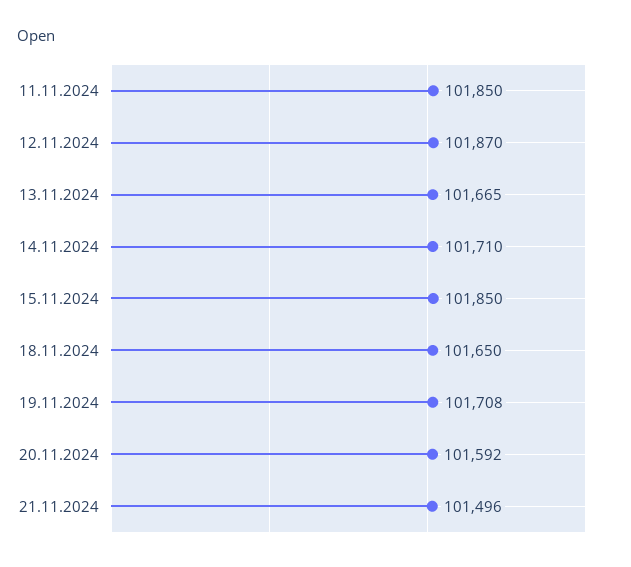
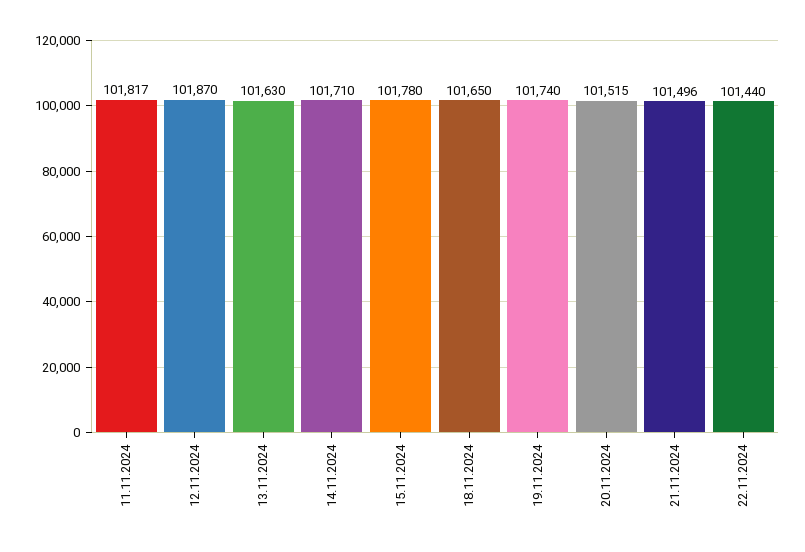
11.11.2024: 101850 -> 101817
13.11.2024: 101665 -> 101630
15.11.2024: 101850 -> 101780
19.11.2024: 101708 -> 101740
20.11.2024: 101592 -> 101515
22.11.2024: none -> 101440

